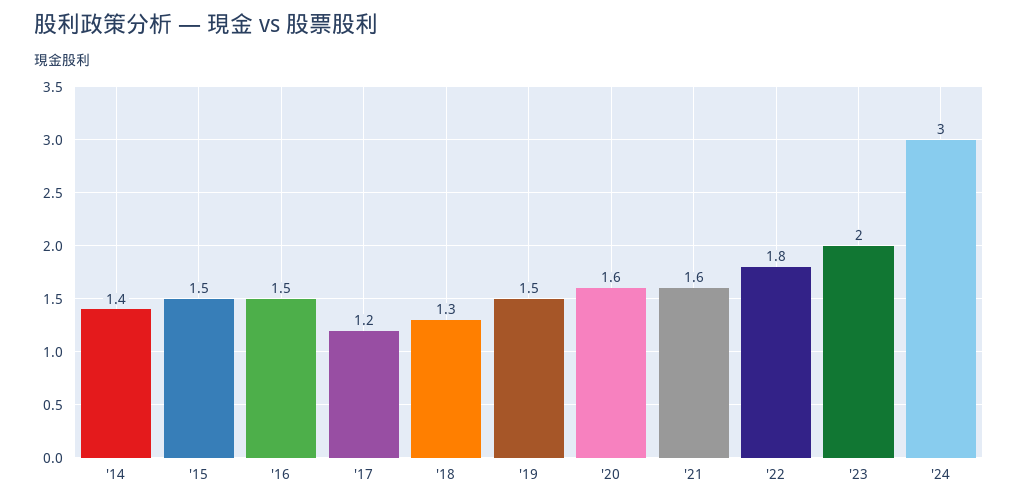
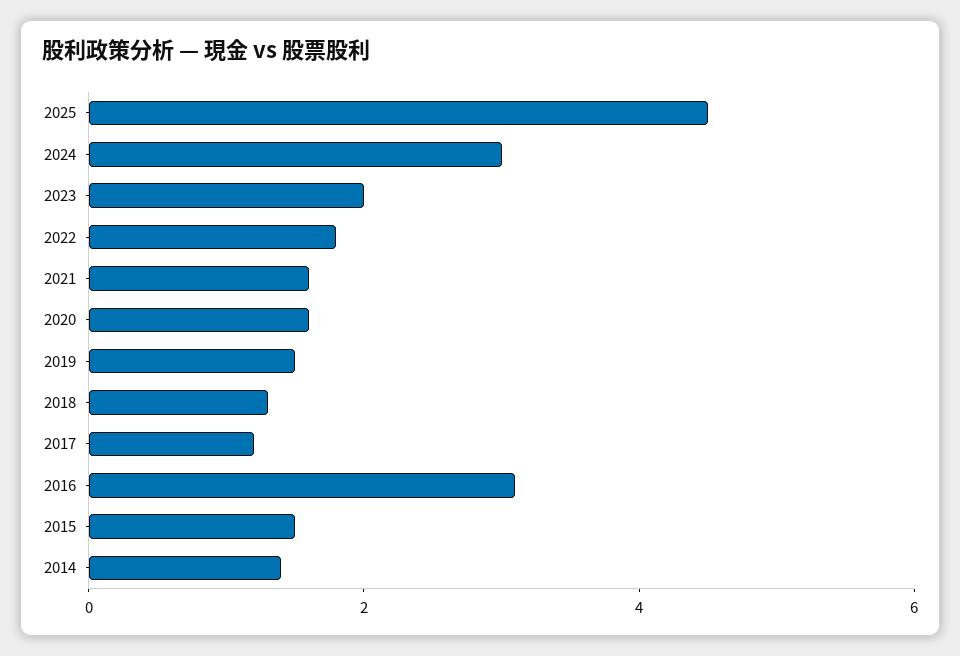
'16: 1.5 -> 3
2025: none -> 4.5

